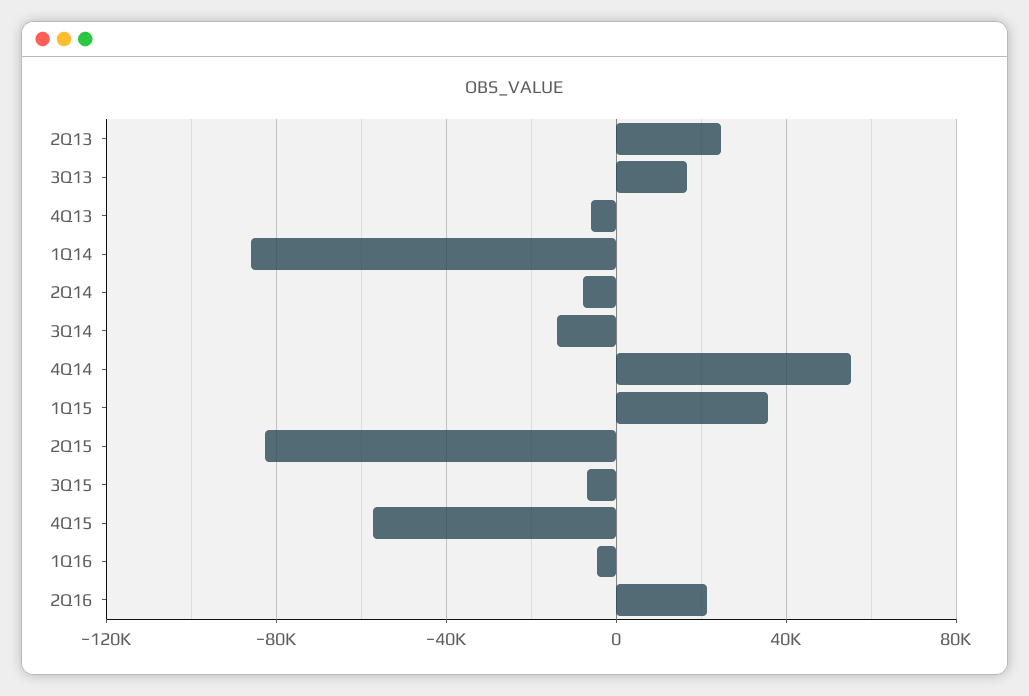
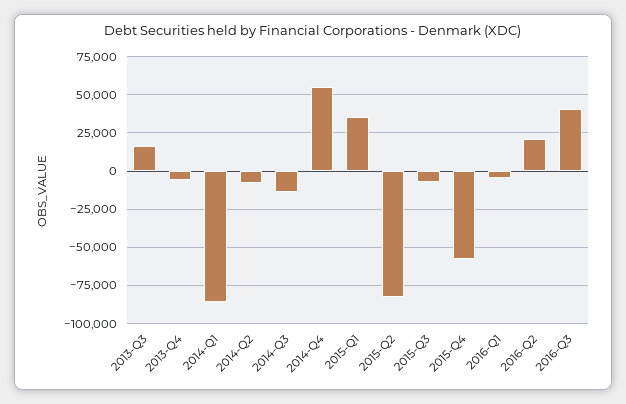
2Q13: 25000 -> none
2016-Q3: none -> 40000

